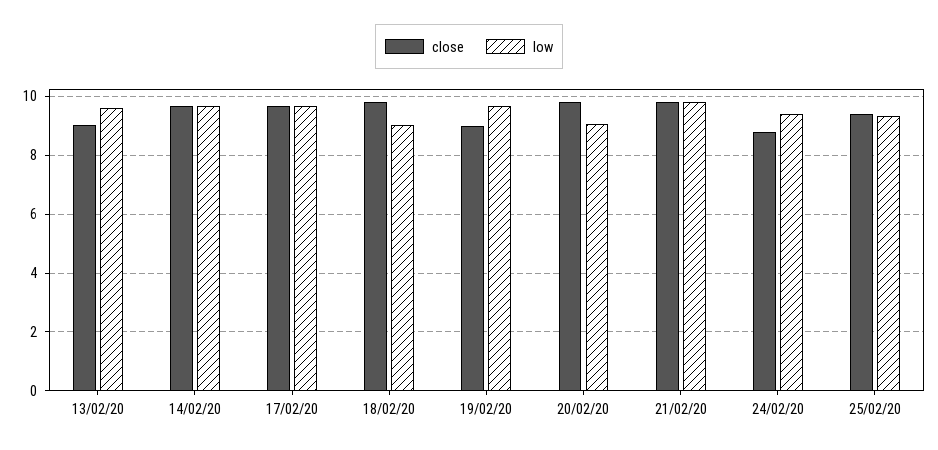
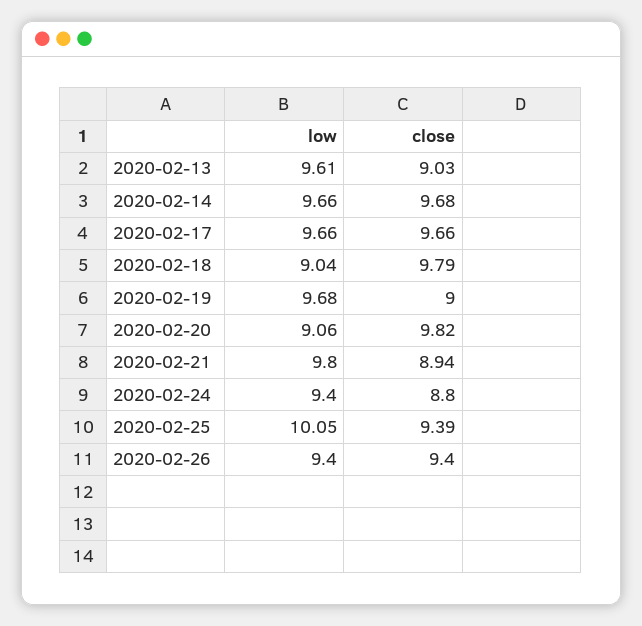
close, 21/02/20: 9.75 -> 8.94
low, 25/02/20: 9.25 -> 10.05
low, 2020-02-26: none -> 9.4
close, 2020-02-26: none -> 9.4

